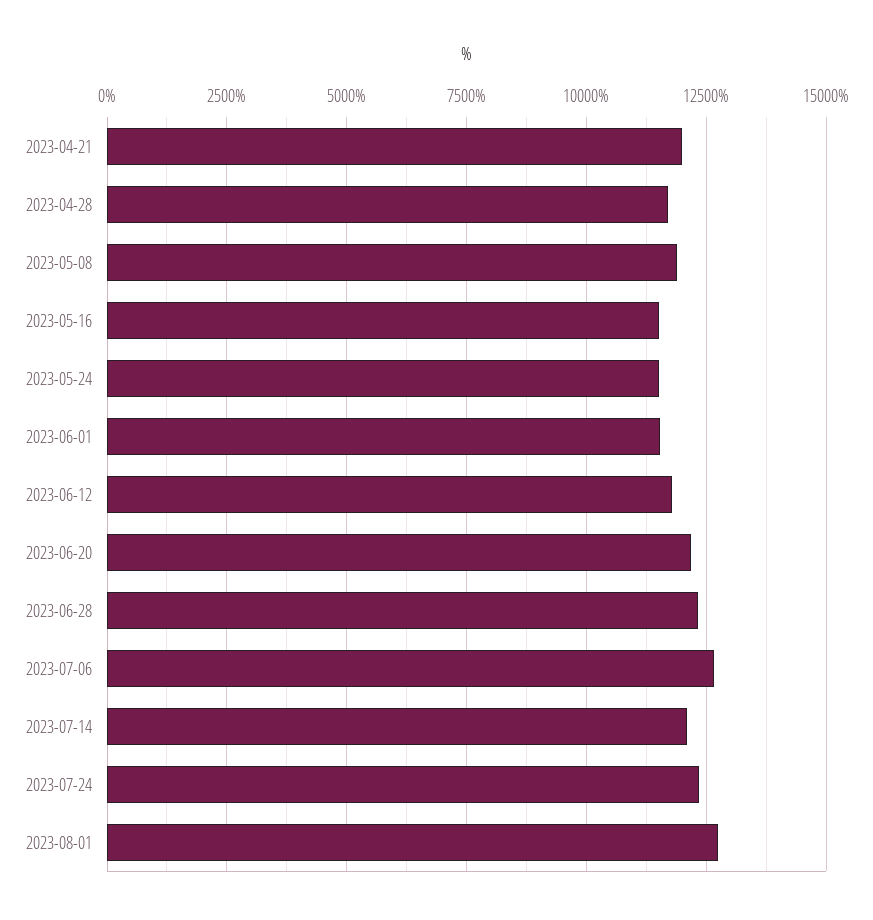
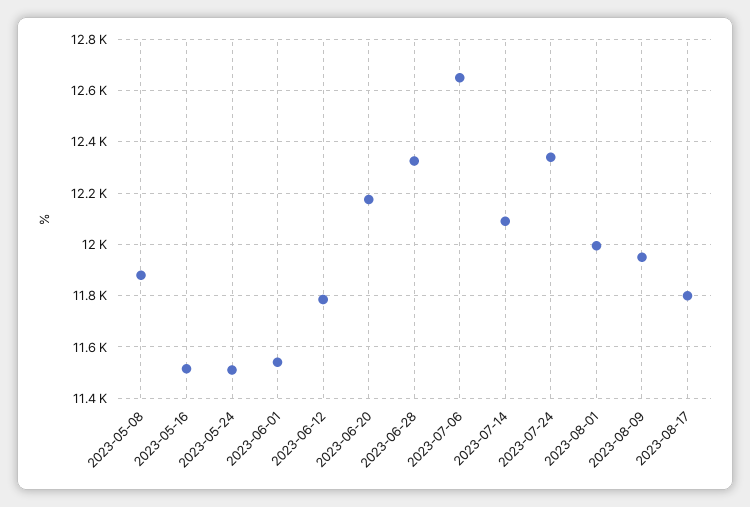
2023-04-21: 12000 -> none
2023-04-28: 11750 -> none
2023-08-01: 12750 -> 12000
2023-08-09: none -> 11950
2023-08-17: none -> 11800

